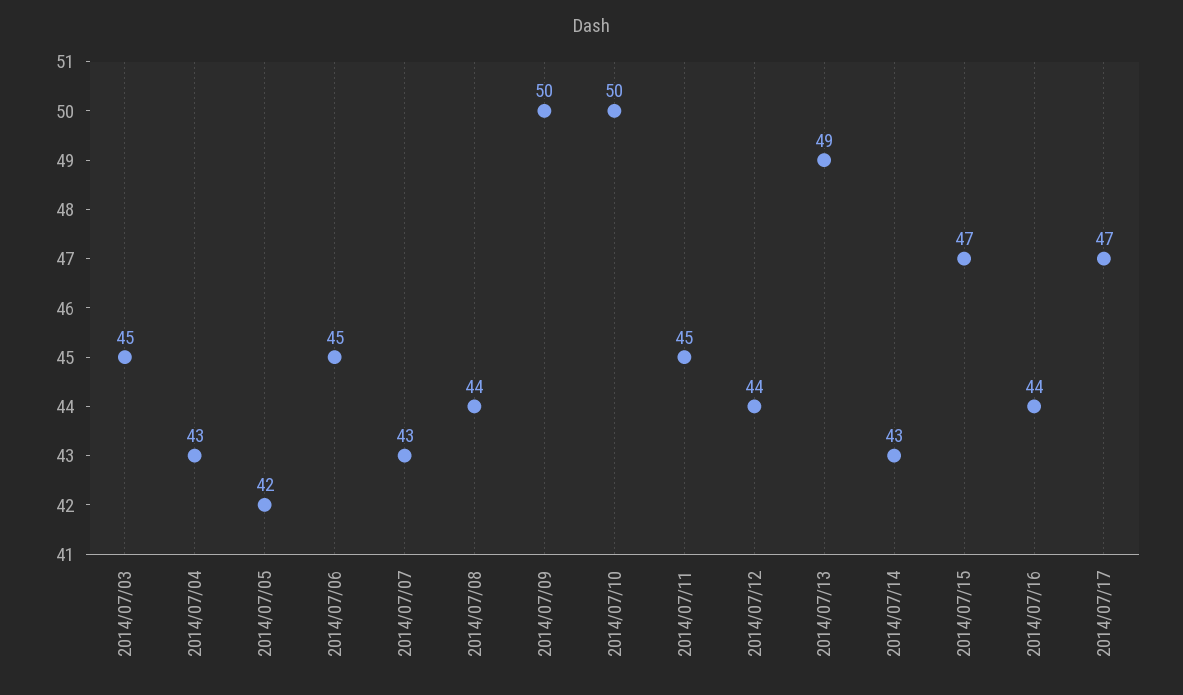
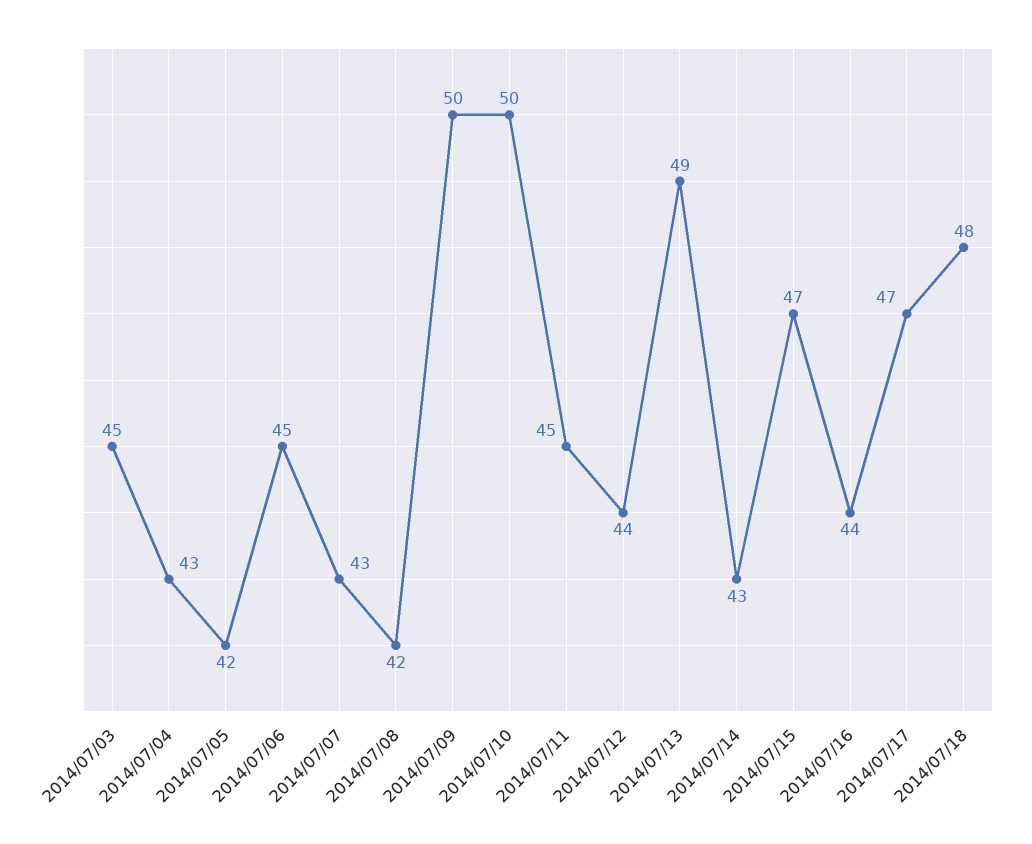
2014/07/08: 44 -> 42
2014/07/18: none -> 48

